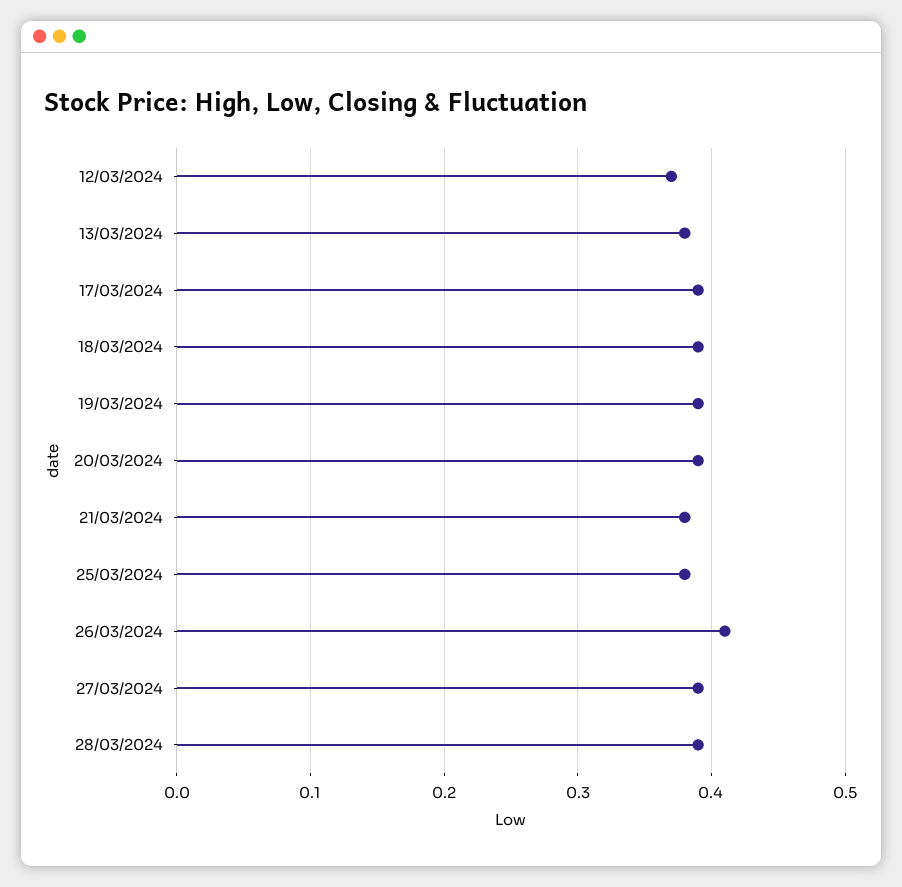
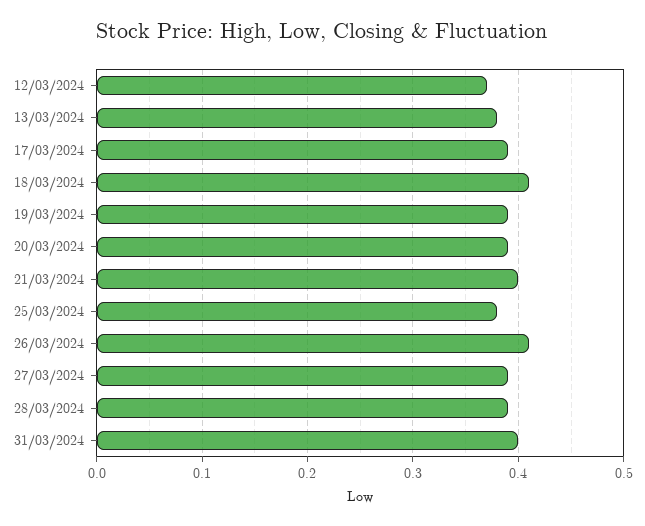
18/03/2024: 0.39 -> 0.41
21/03/2024: 0.38 -> 0.4
31/03/2024: none -> 0.4

